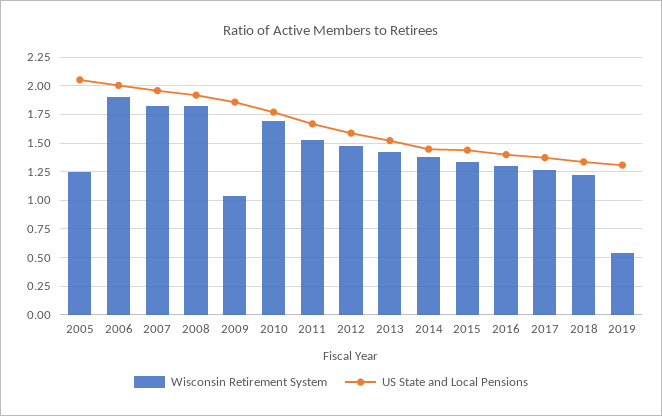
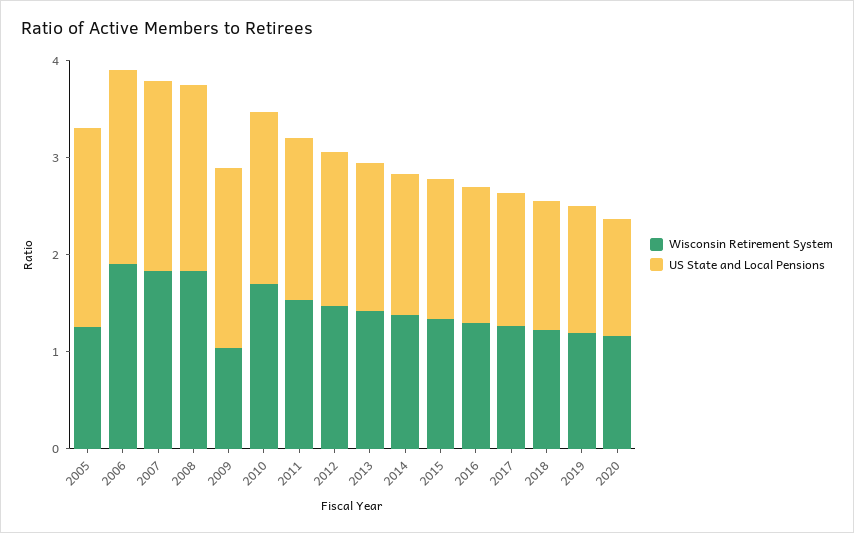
Wisconsin Retirement System, 2019: 0.5 -> 1.2
Wisconsin Retirement System, 2020: none -> 1.2
US State and Local Pensions, 2020: none -> 1.2

